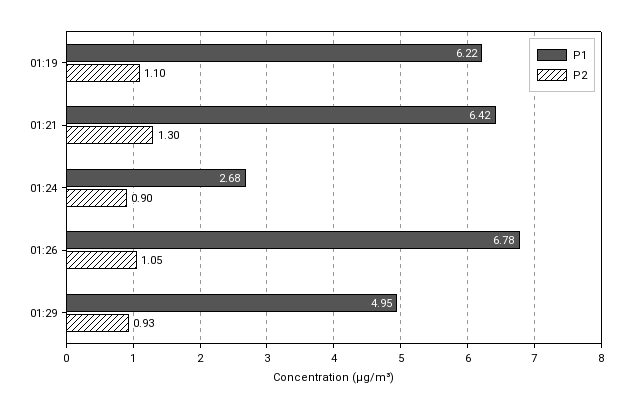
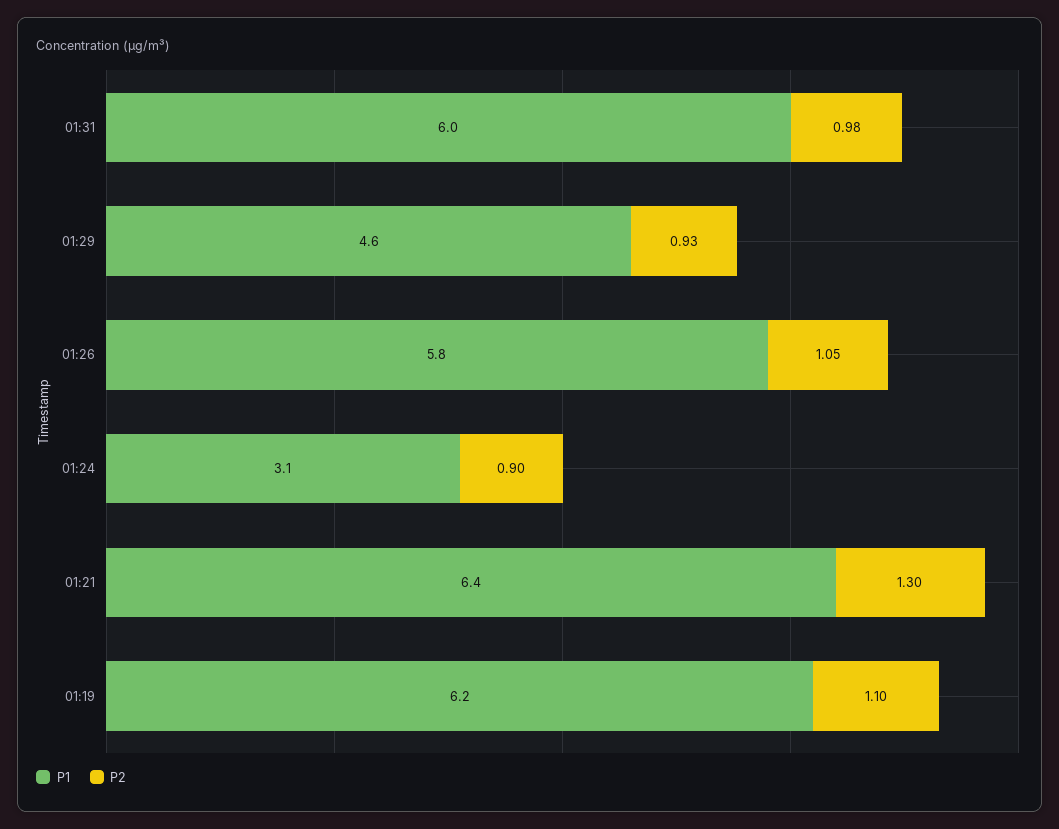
P1, 01:24: 2.68 -> 3.1
P1, 01:26: 6.78 -> 5.8
P1, 01:29: 4.95 -> 4.6
P1, 01:31: none -> 6
P2, 01:31: none -> 0.98

